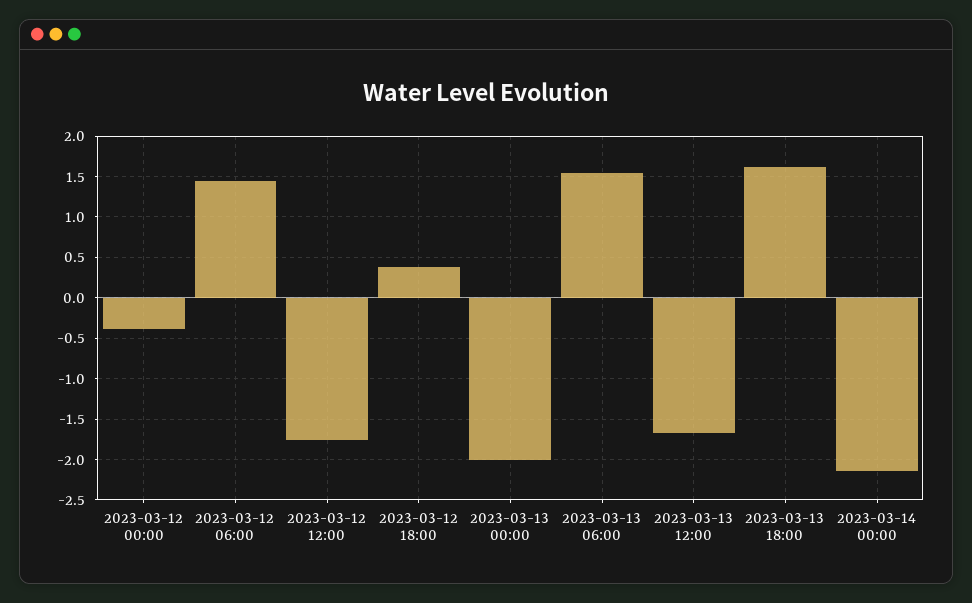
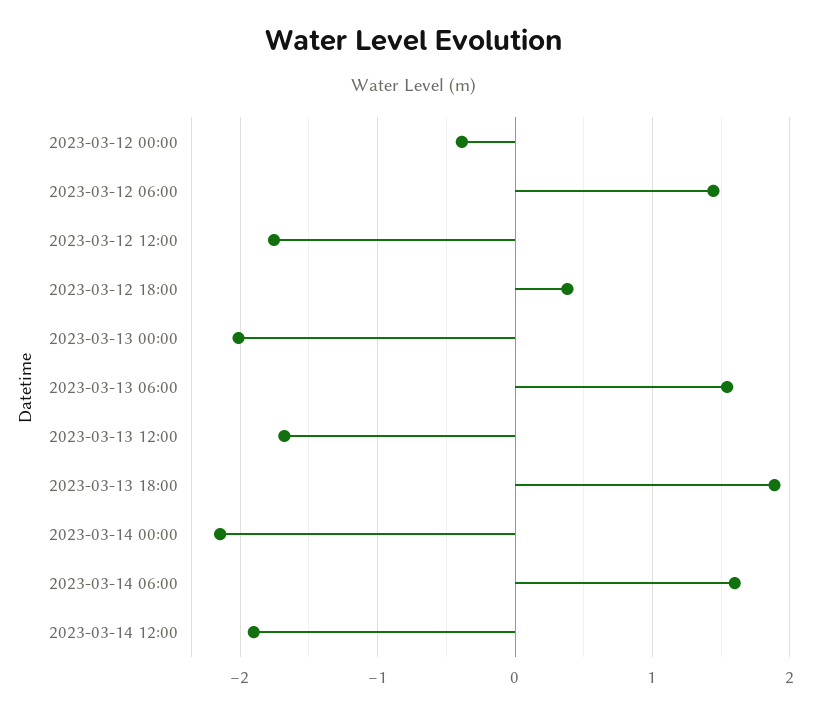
2023-03-13 18:00: 1.6 -> 1.9
2023-03-14 06:00: none -> 1.6
2023-03-14 12:00: none -> -1.9

